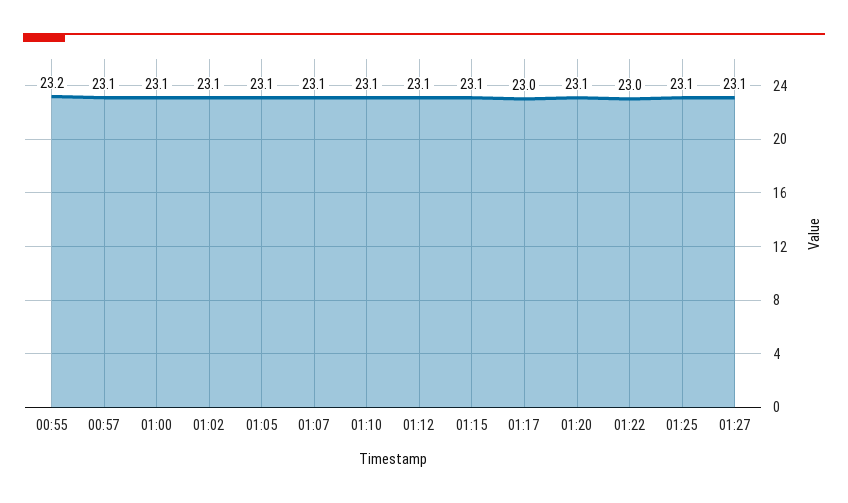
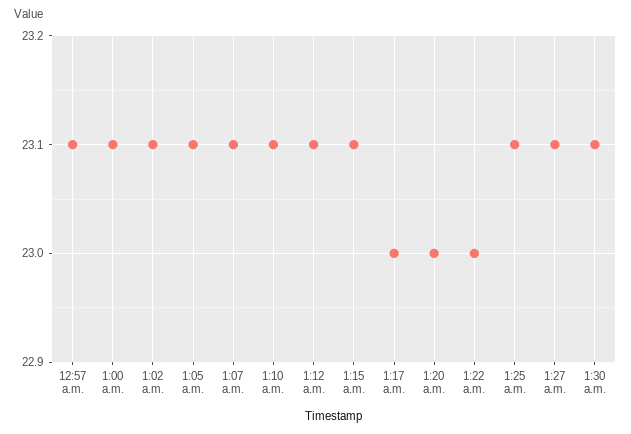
00:55: 23.2 -> none
01:20: 23.1 -> 23
1:30 a.m.: none -> 23.1

